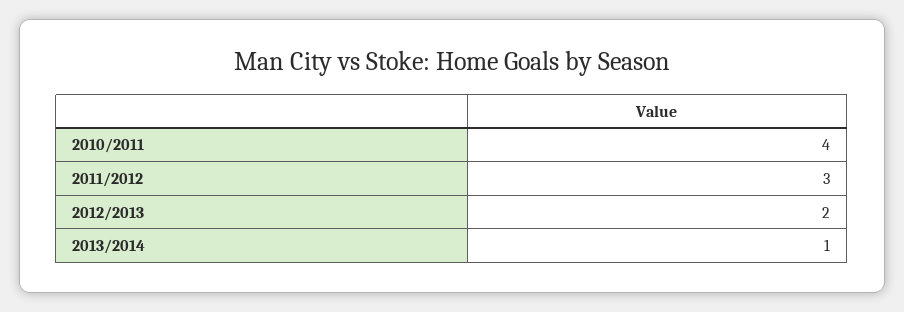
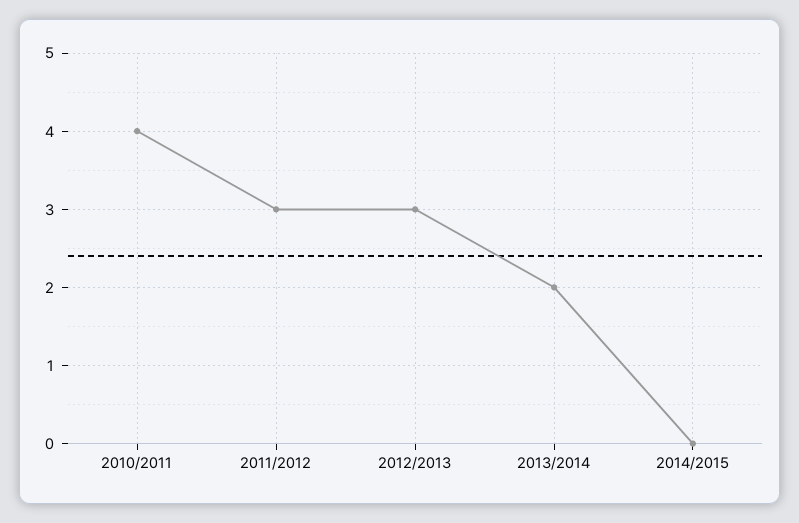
2012/2013: 2 -> 3
2013/2014: 1 -> 2
2014/2015: none -> 0

